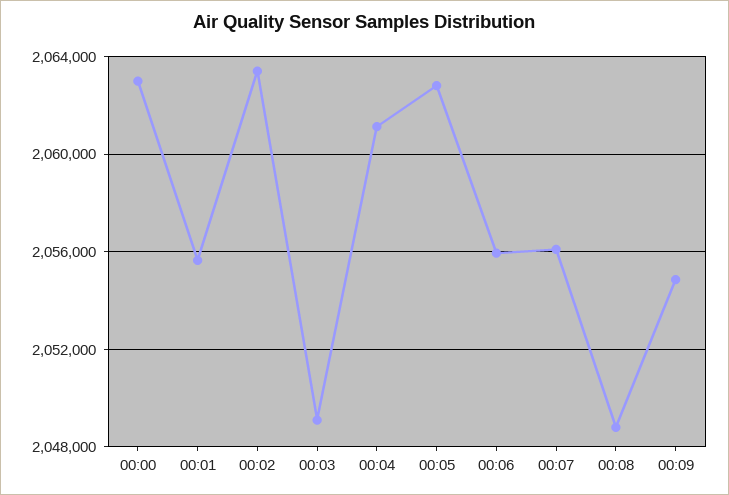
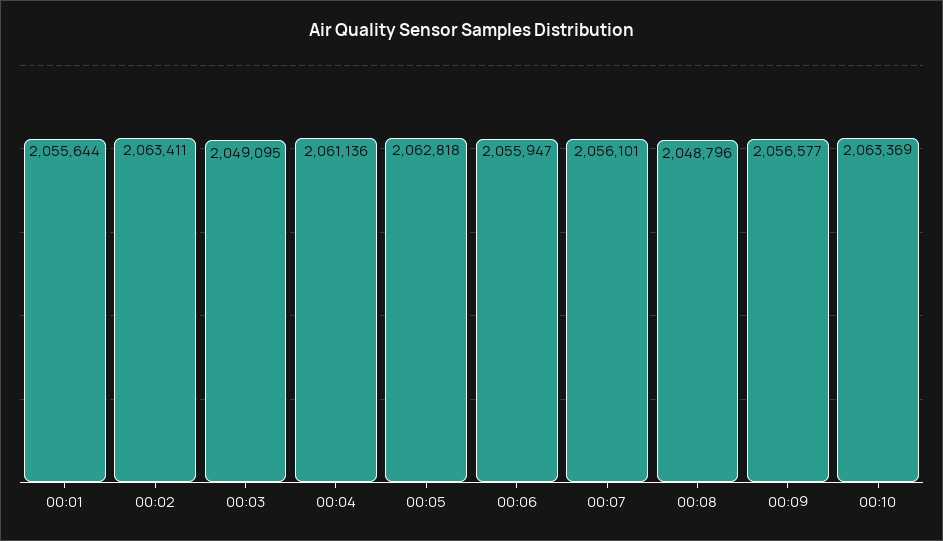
00:00: 2063000 -> none
00:09: 2055000 -> 2056577
00:10: none -> 2063369

